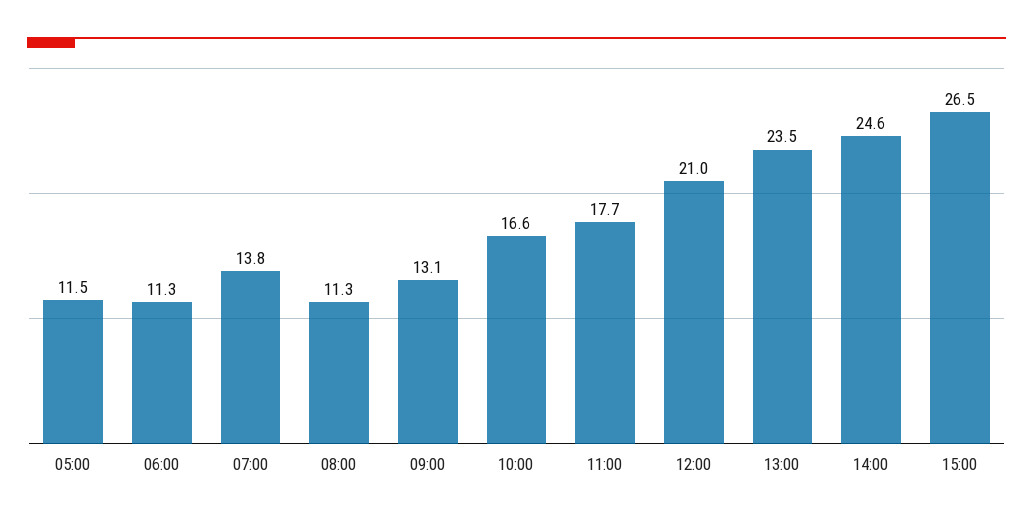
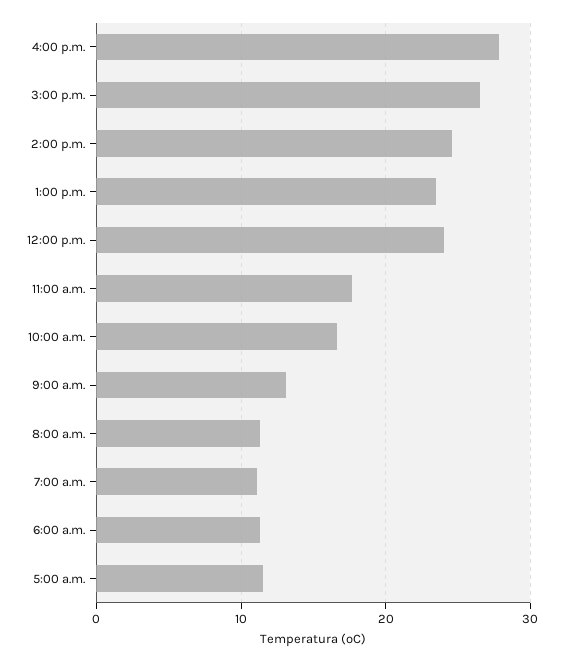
07:00: 13.8 -> 11
12:00: 21 -> 24
4:00 p.m.: none -> 28

